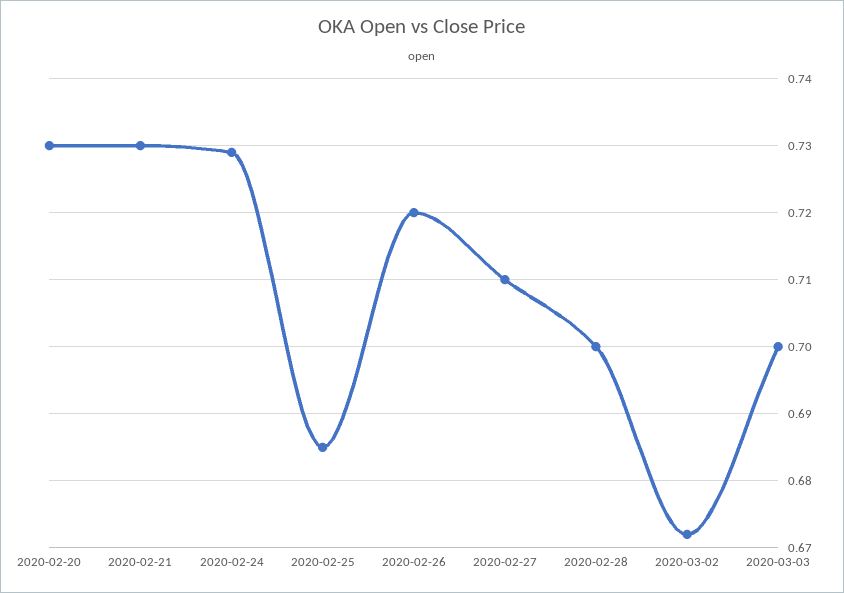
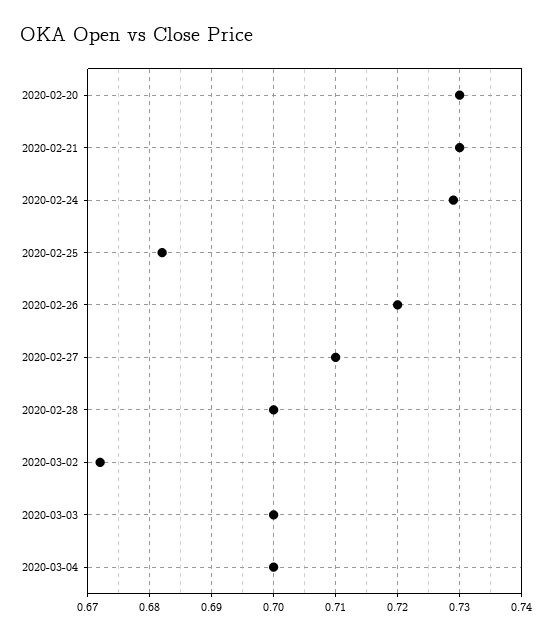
2020-02-25: 0.685 -> 0.682
2020-03-04: none -> 0.7

